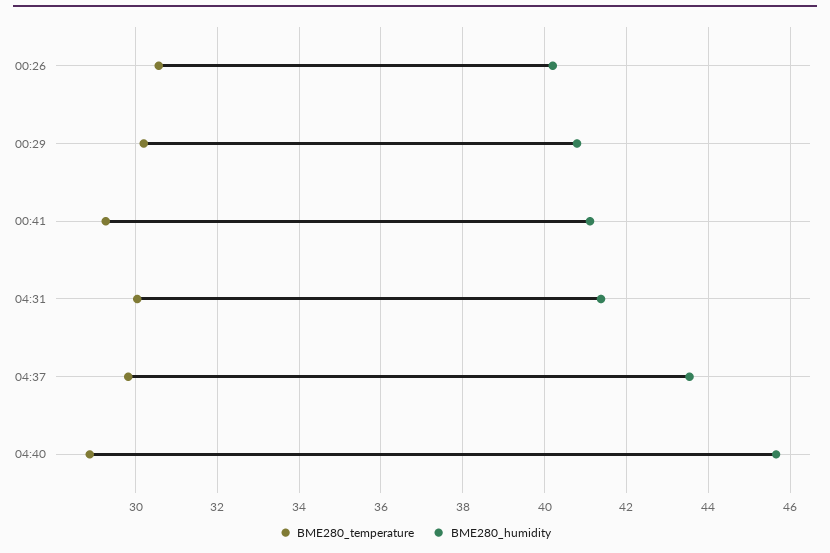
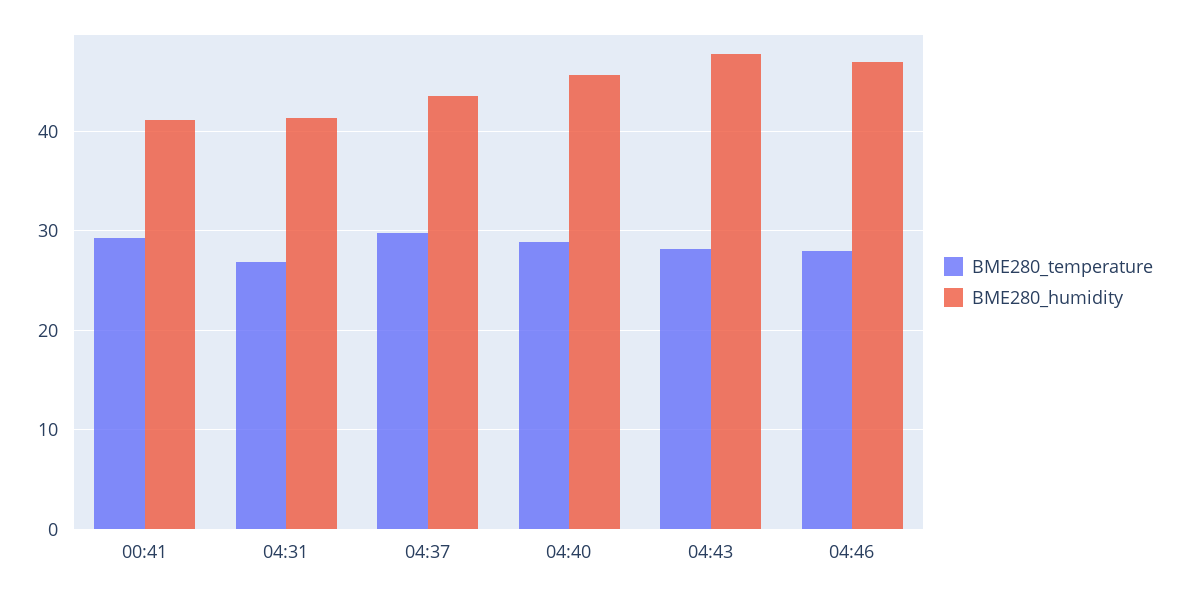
BME280_temperature, 00:26: 30.6 -> none
BME280_humidity, 00:26: 40.2 -> none
BME280_temperature, 00:29: 30.2 -> none
BME280_humidity, 00:29: 40.8 -> none
BME280_temperature, 04:31: 30 -> 27
BME280_temperature, 04:43: none -> 28
BME280_humidity, 04:43: none -> 48
BME280_temperature, 04:46: none -> 28
BME280_humidity, 04:46: none -> 47

